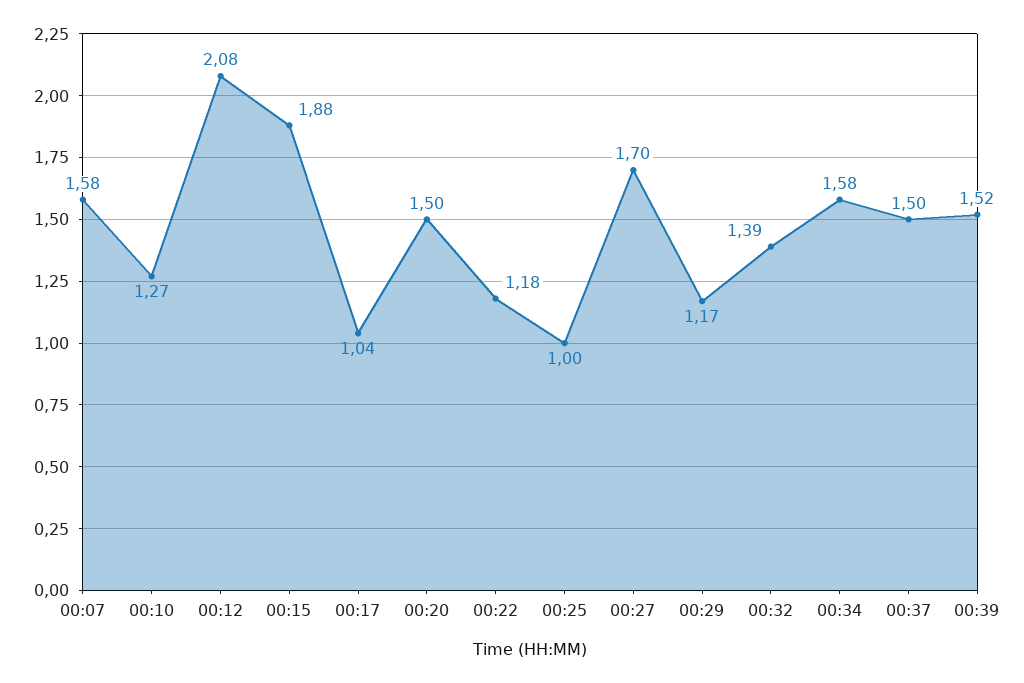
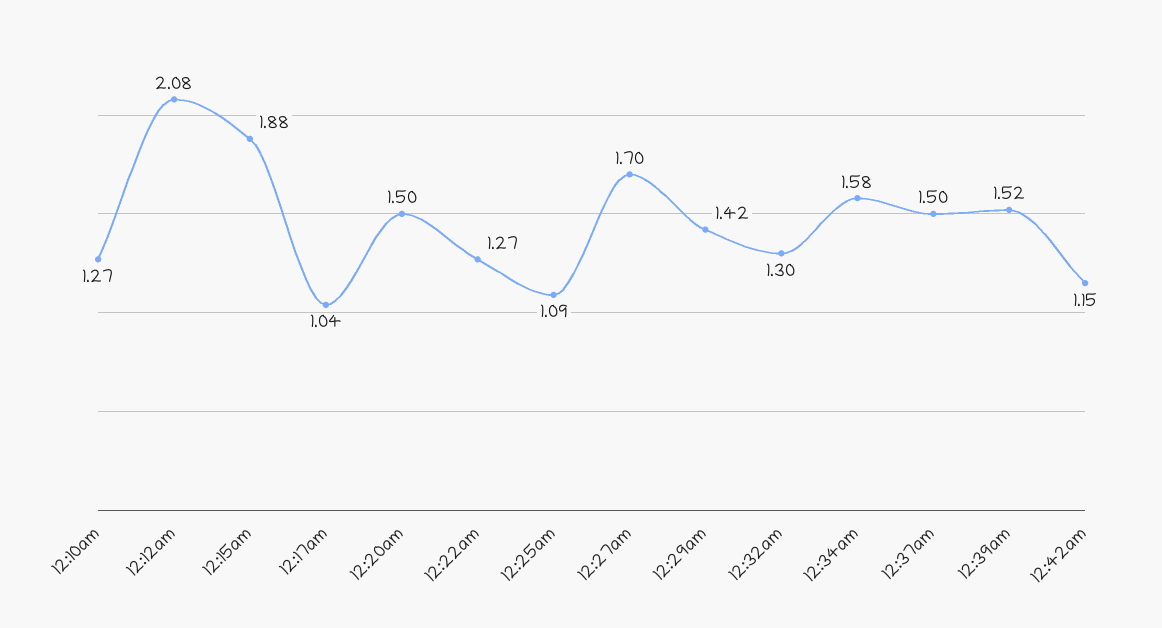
00:07: 1.58 -> none
00:22: 1.18 -> 1.27
00:25: 1 -> 1.09
00:29: 1.17 -> 1.42
00:32: 1.39 -> 1.3
12:42am: none -> 1.15

